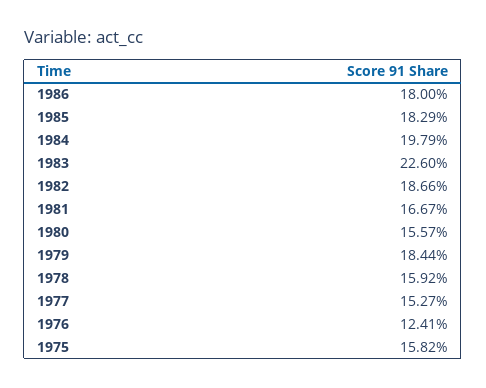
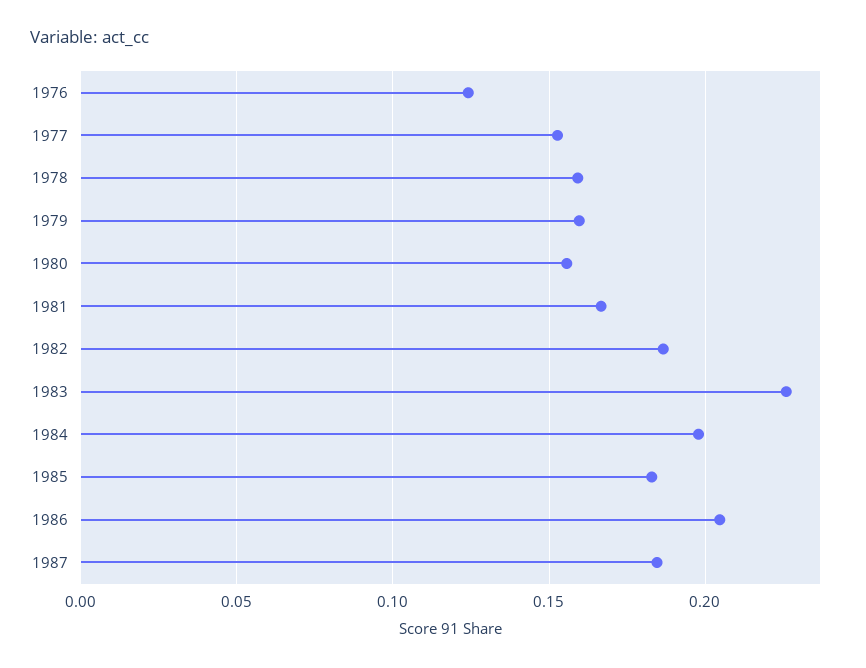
1986: 0.18 -> 0.205
1979: 0.1844 -> 0.16
1975: 0.1582 -> none
1987: none -> 0.185

